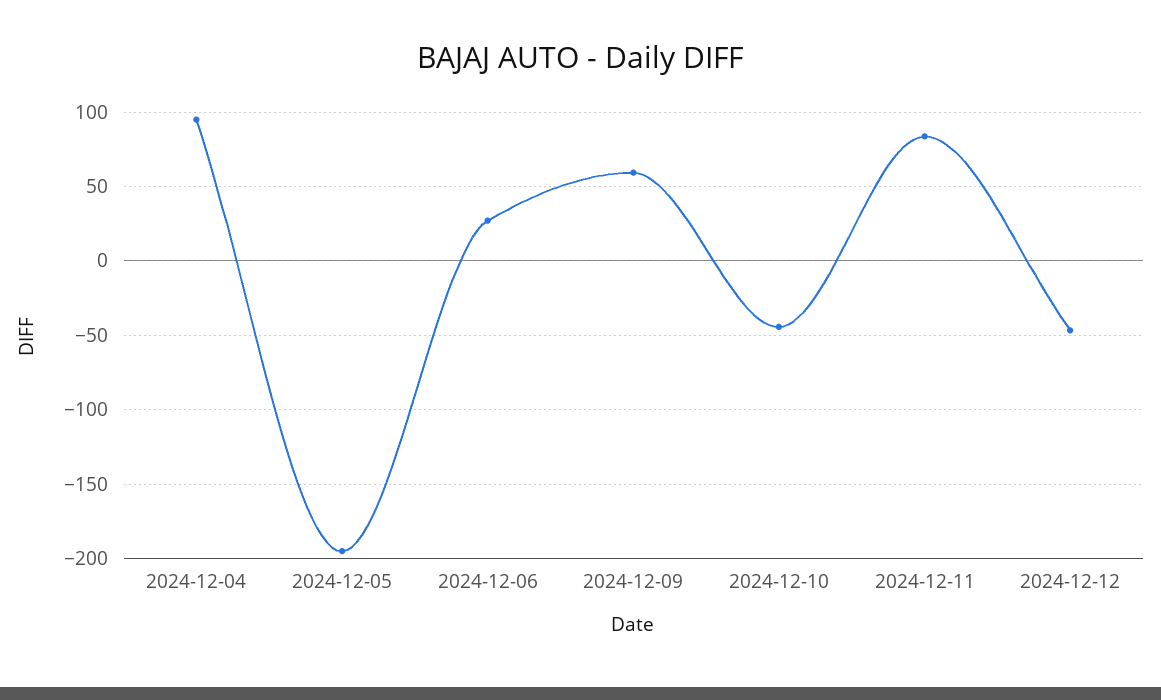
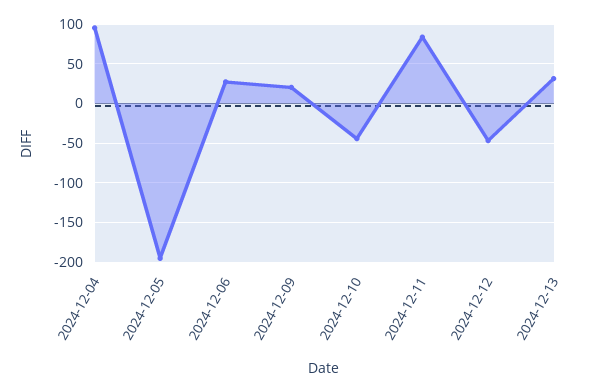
2024-12-09: 60 -> 20
2024-12-13: none -> 30

